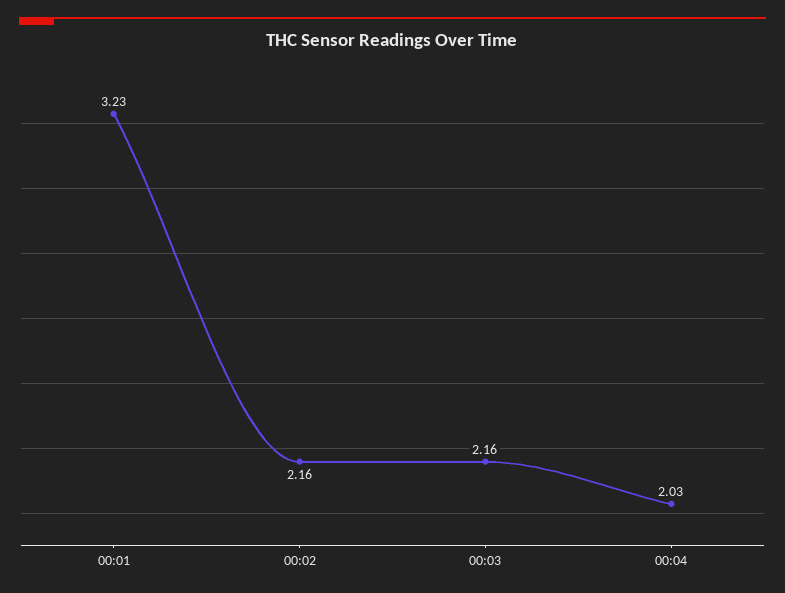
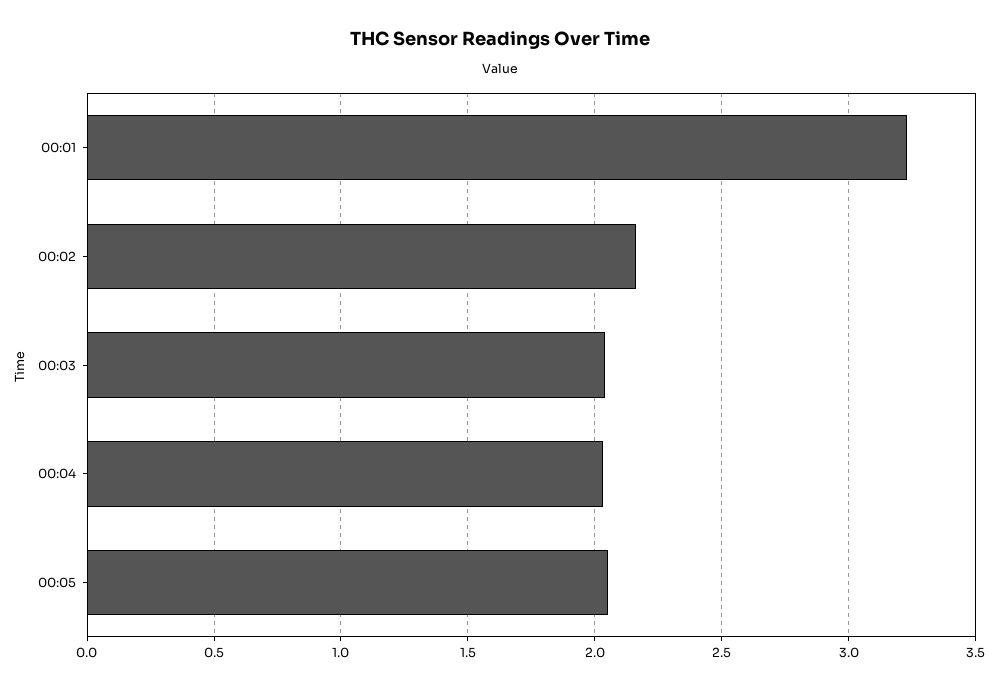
00:03: 2.16 -> 2.05
00:05: none -> 2.05

